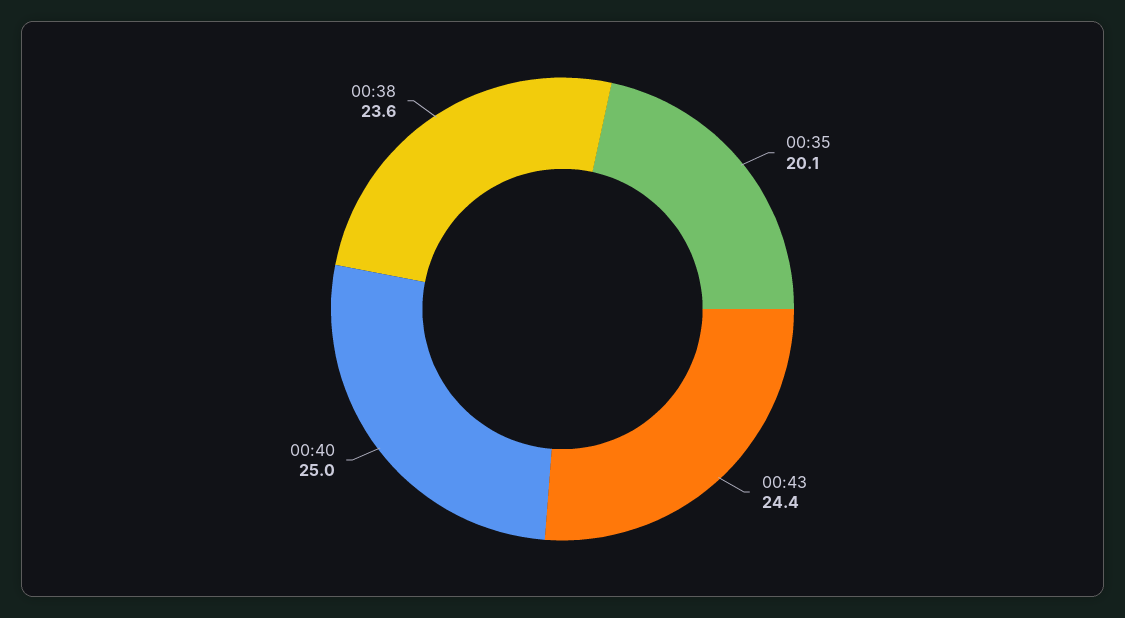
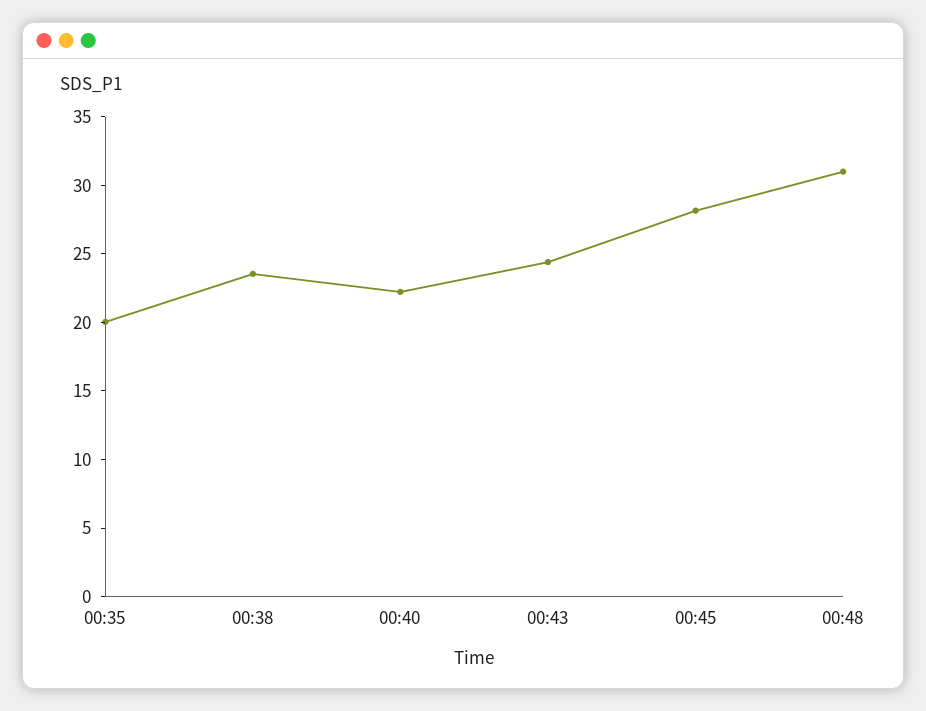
00:40: 25 -> 22
00:45: none -> 28
00:48: none -> 31

